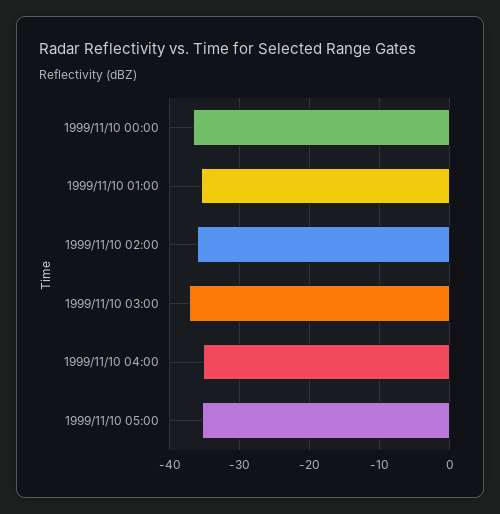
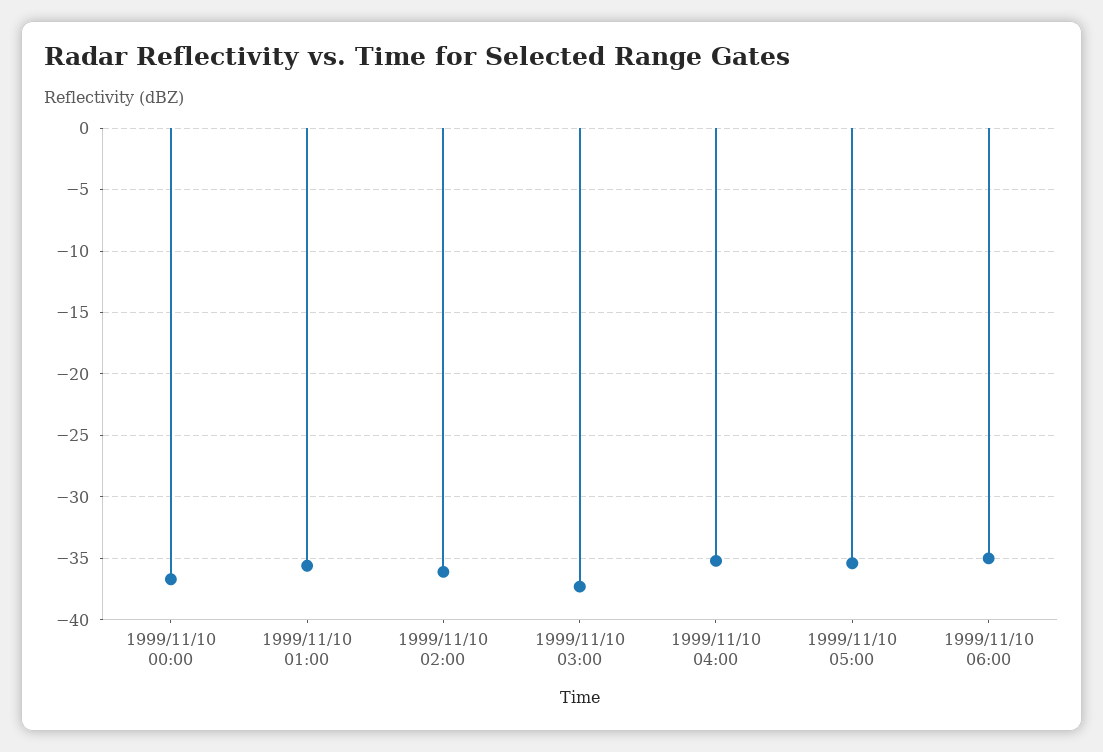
1999/11/10 06:00: none -> -35

